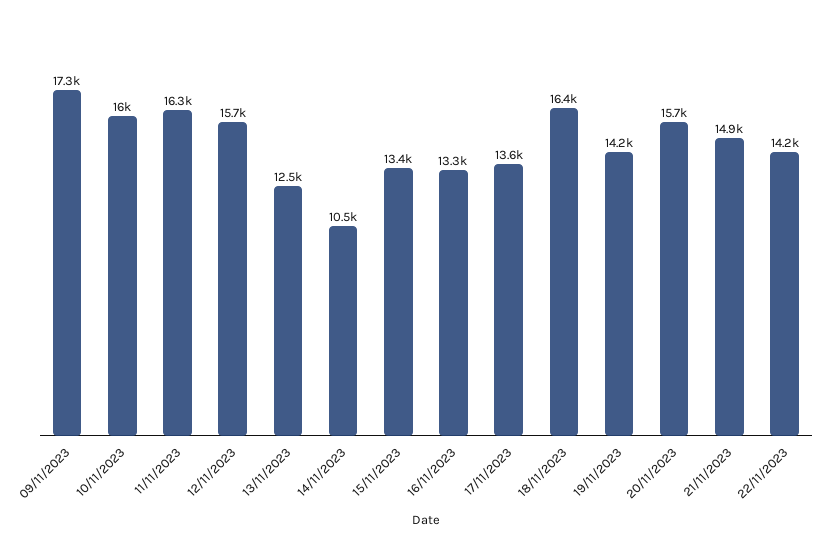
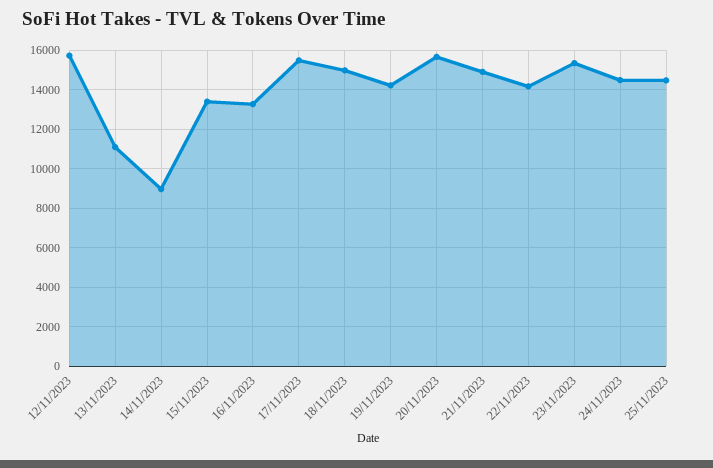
09/11/2023: 17300 -> none
10/11/2023: 16000 -> none
11/11/2023: 16300 -> none
13/11/2023: 12500 -> 11000
14/11/2023: 10500 -> 9000
17/11/2023: 13600 -> 15500
18/11/2023: 16400 -> 15000
23/11/2023: none -> 15500
24/11/2023: none -> 14500
25/11/2023: none -> 14500

